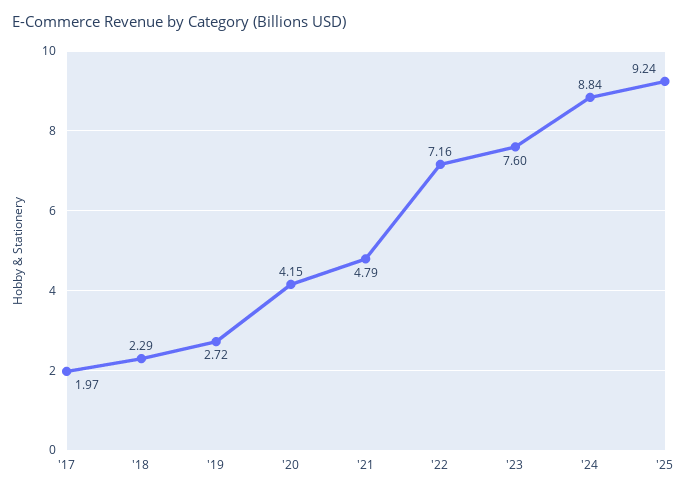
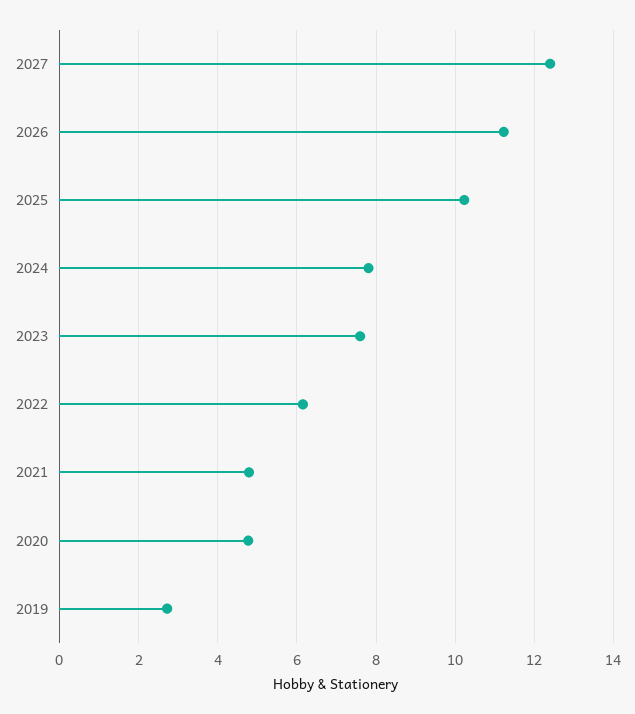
'17: 1.97 -> none
'18: 2.29 -> none
'20: 4.15 -> 4.8
'22: 7.16 -> 6.2
'24: 8.84 -> 7.8
'25: 9.24 -> 10.2
2027: none -> 12.4
2026: none -> 11.2

